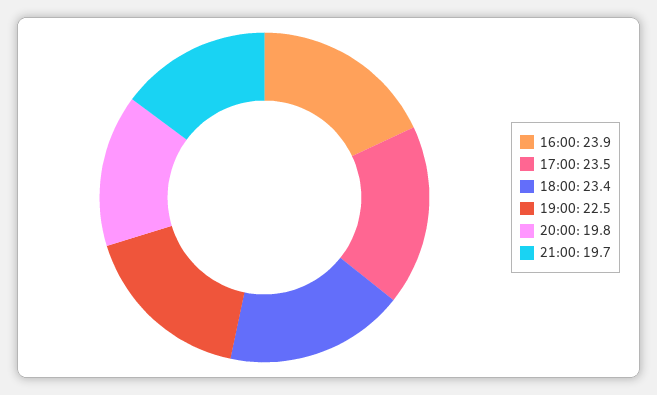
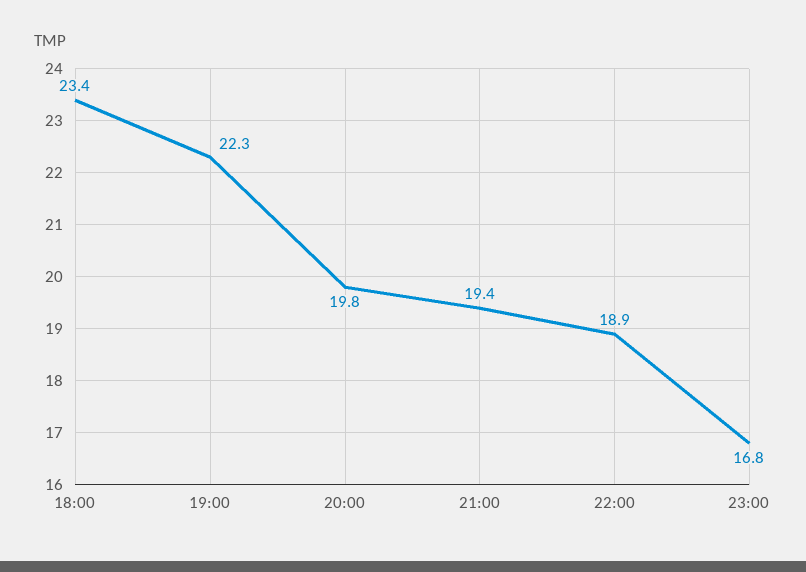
16:00: 23.9 -> none
17:00: 23.5 -> none
19:00: 22.5 -> 22.3
21:00: 19.7 -> 19.4
22:00: none -> 18.9
23:00: none -> 16.8

